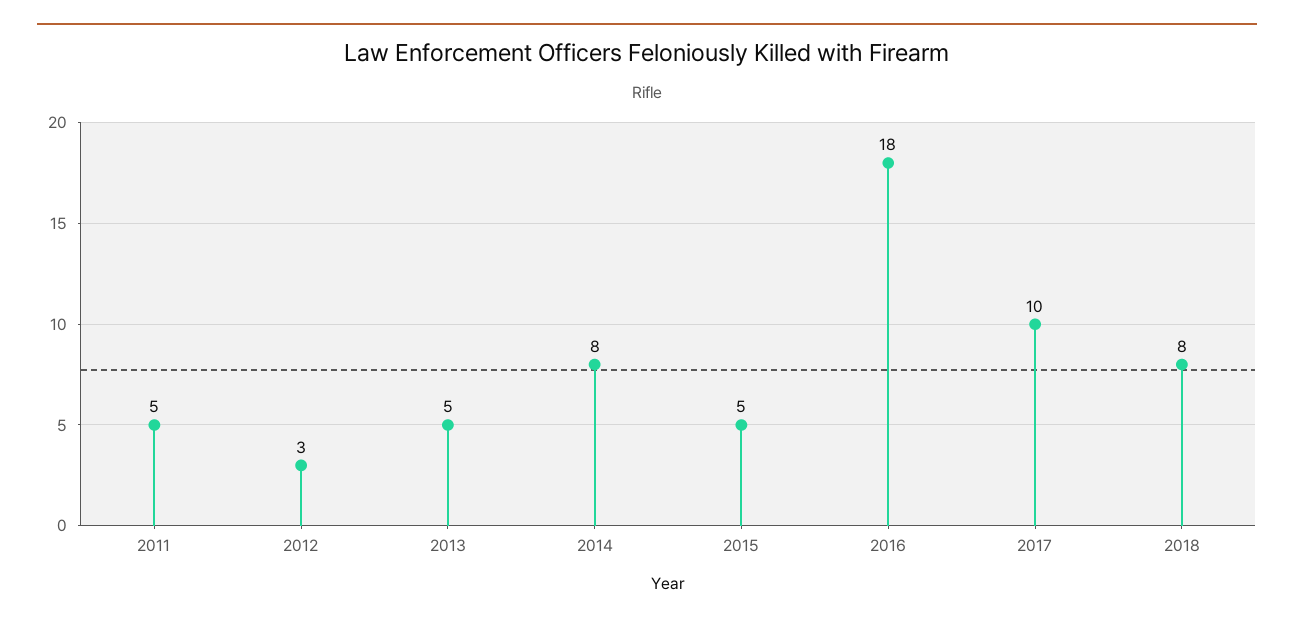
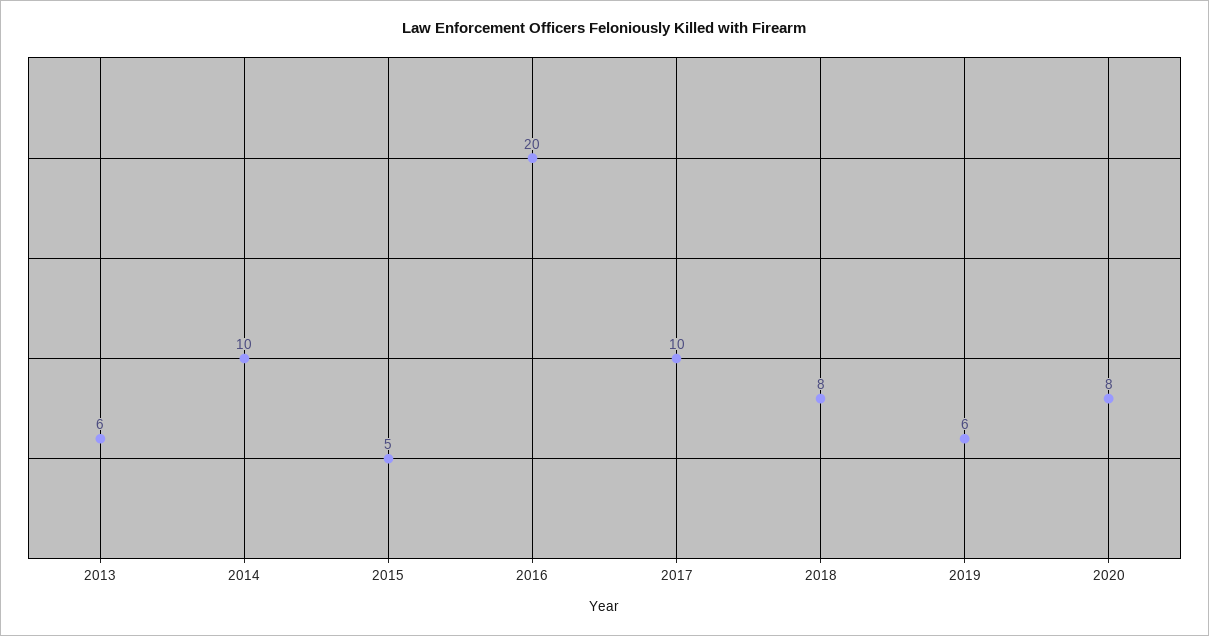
2011: 5 -> none
2012: 3 -> none
2013: 5 -> 6
2014: 8 -> 10
2016: 18 -> 20
2019: none -> 6
2020: none -> 8

